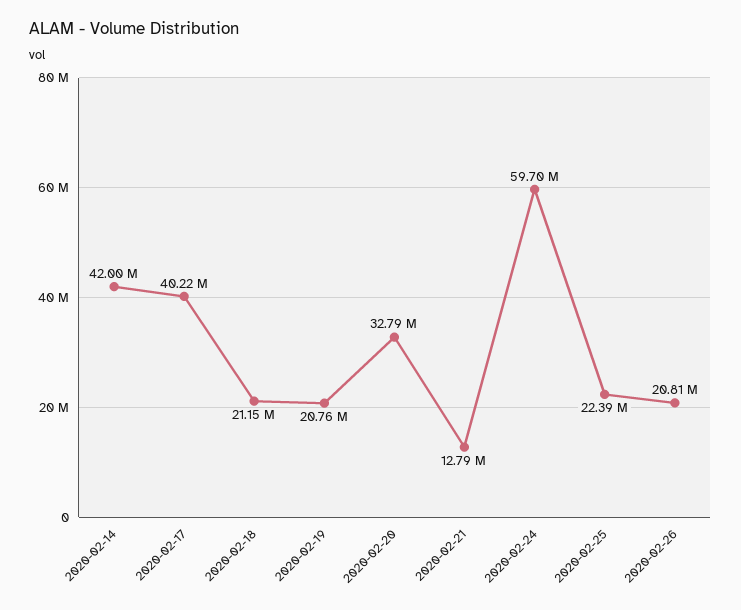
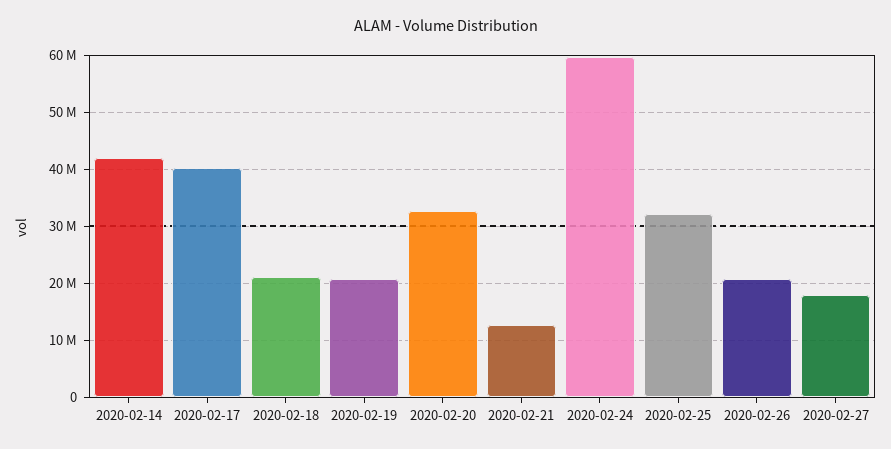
2020-02-25: 22390000 -> 32000000
2020-02-27: none -> 18000000

